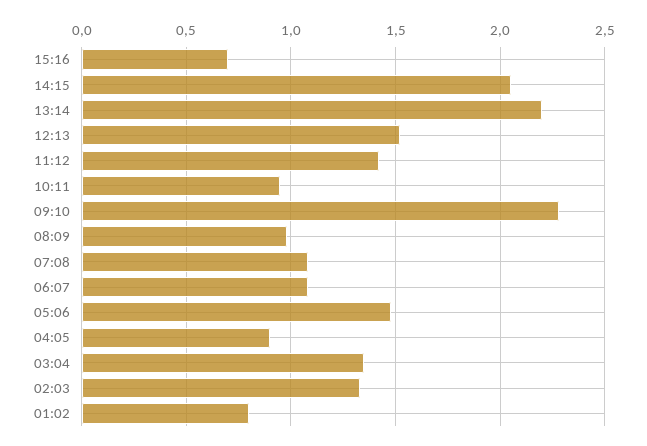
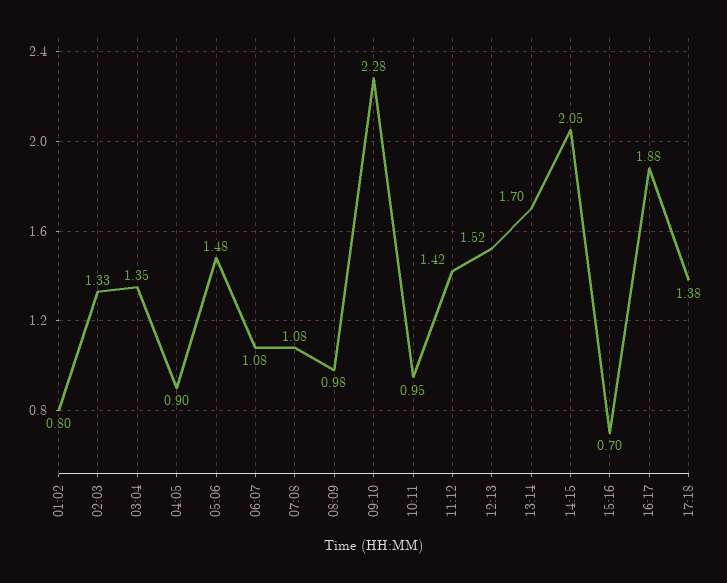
13:14: 2.2 -> 1.7
16:17: none -> 1.88
17:18: none -> 1.38

